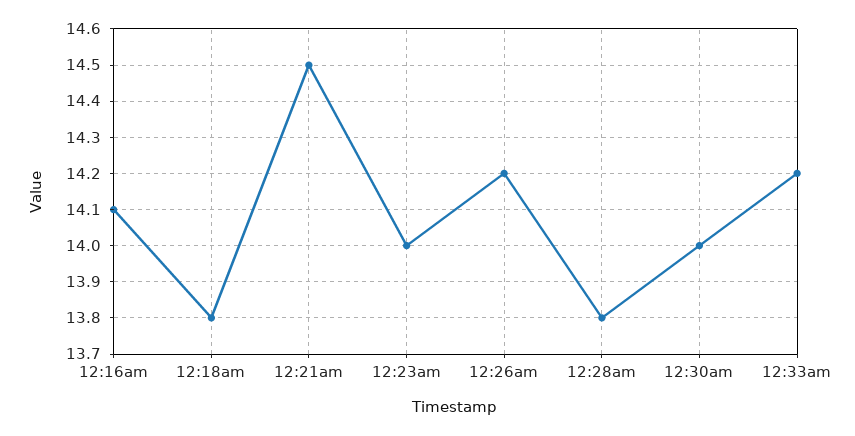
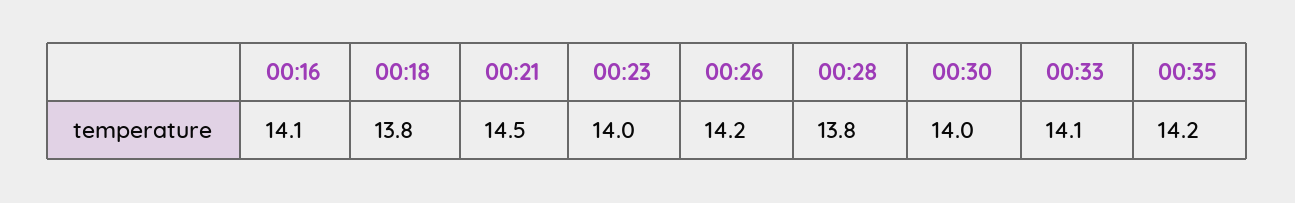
12:33am: 14.2 -> 14.1
00:35: none -> 14.2

